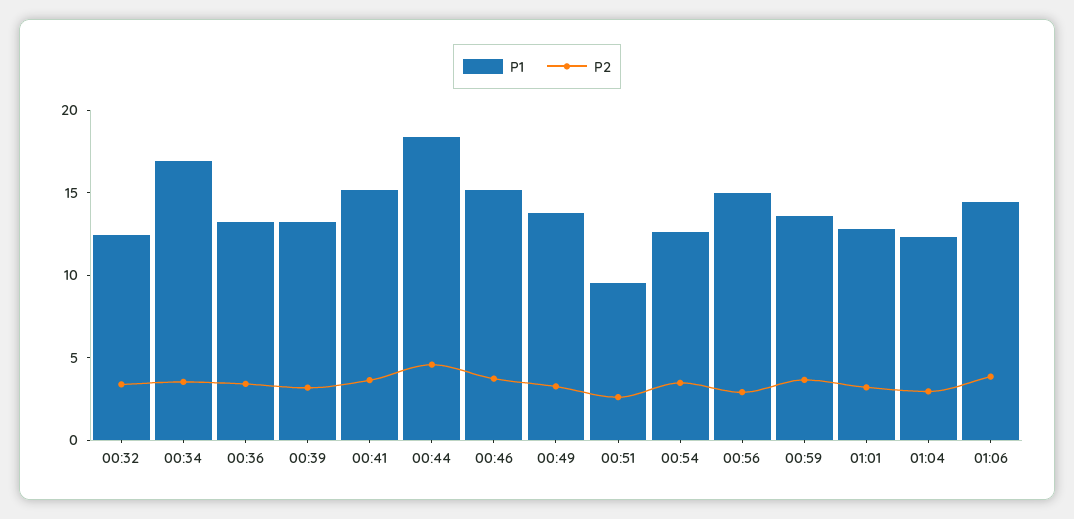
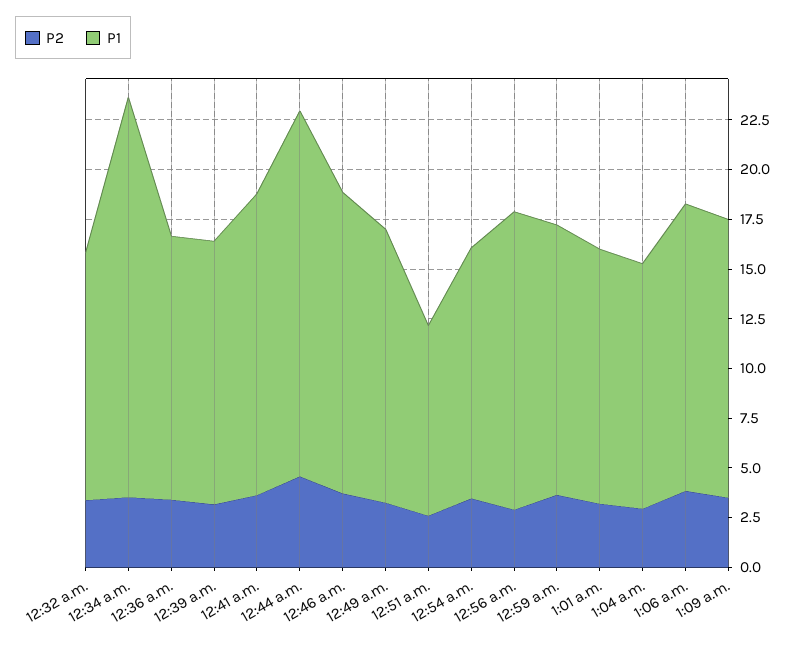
P1, 00:34: 17 -> 20
P2, 1:09 a.m.: none -> 3.5
P1, 1:09 a.m.: none -> 14

